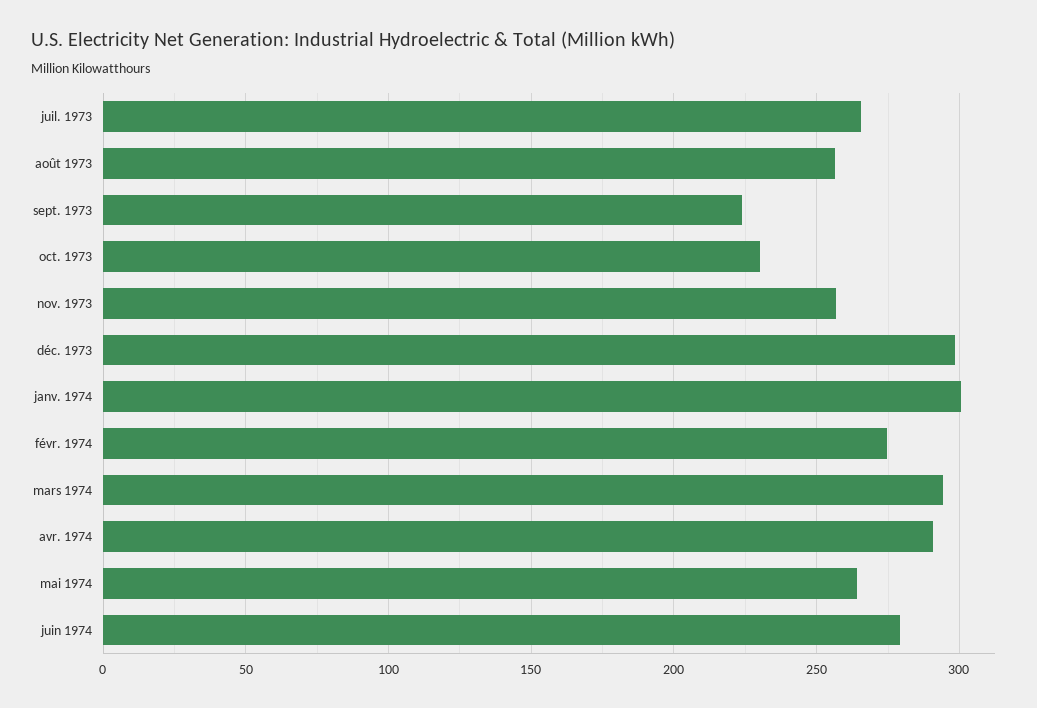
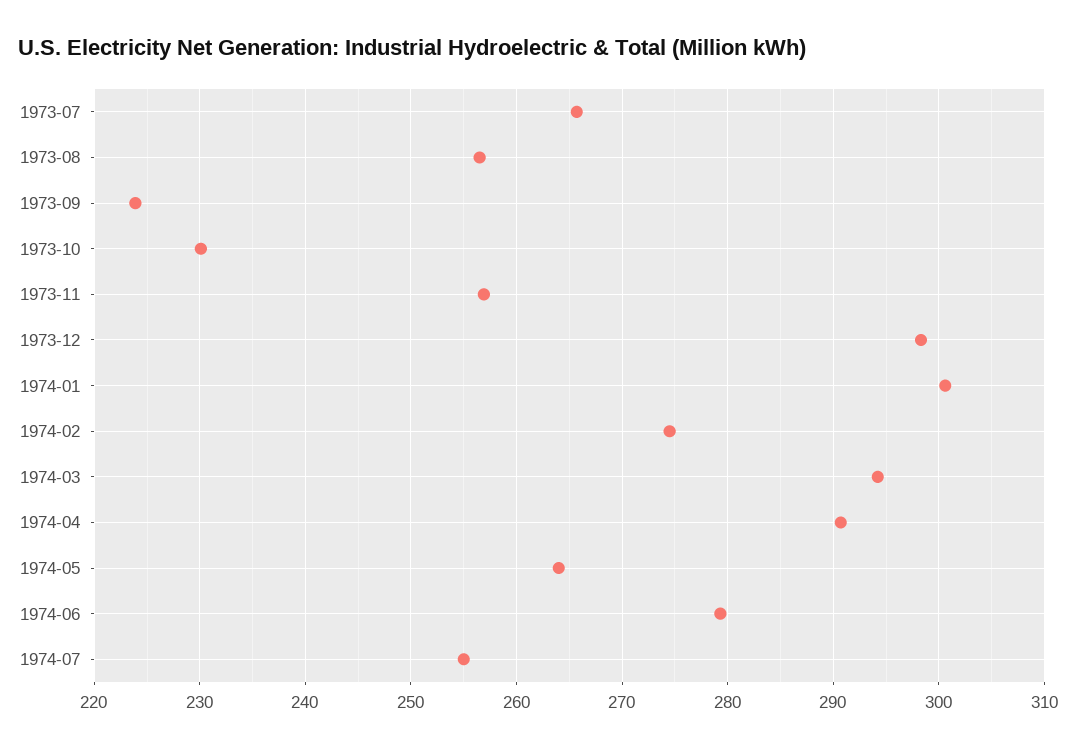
1974-07: none -> 255

